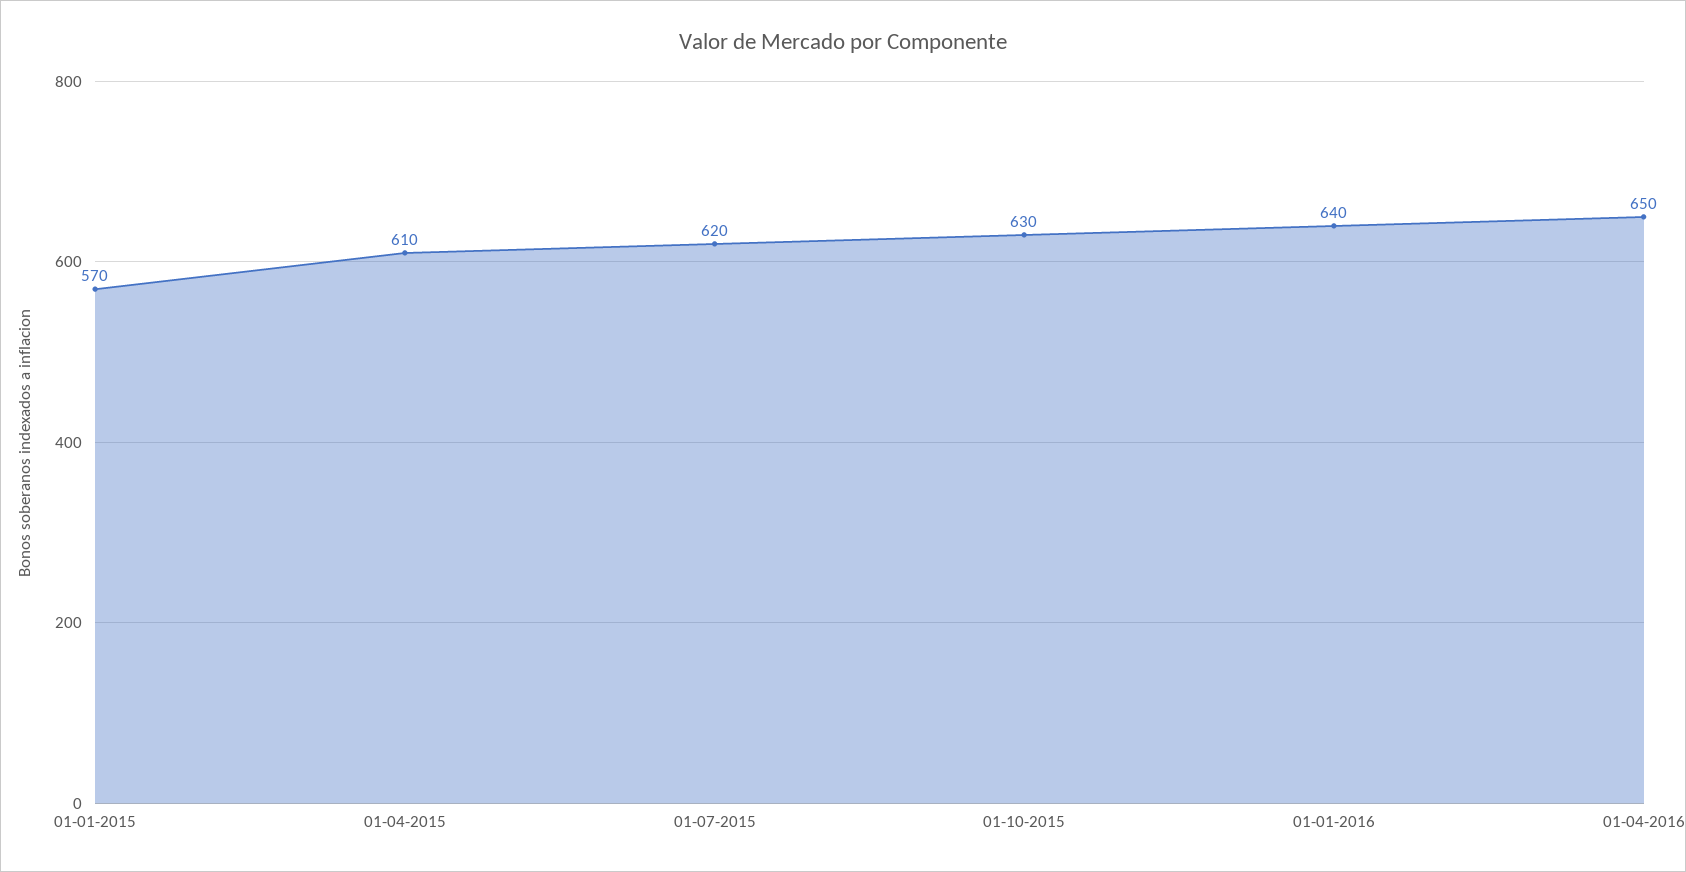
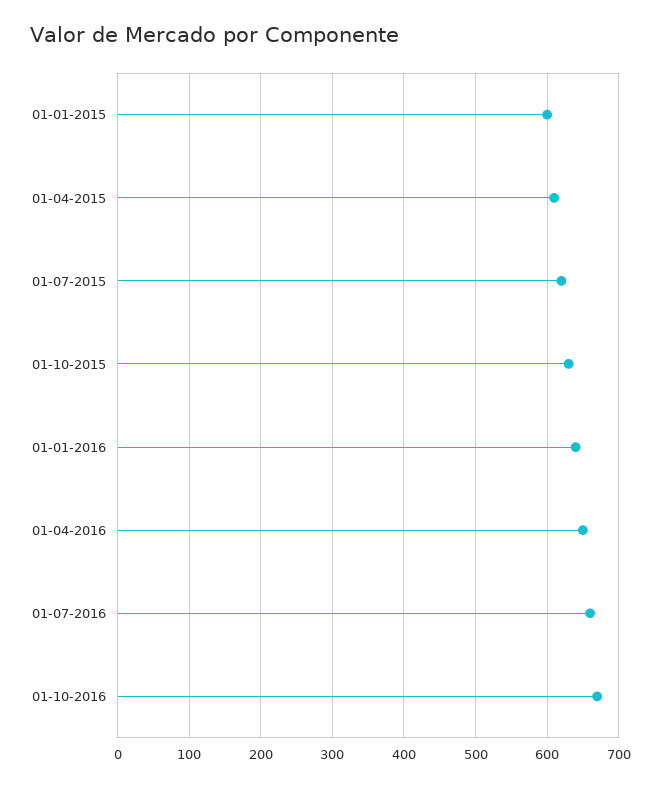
01-01-2015: 570 -> 600
01-07-2016: none -> 660
01-10-2016: none -> 670

